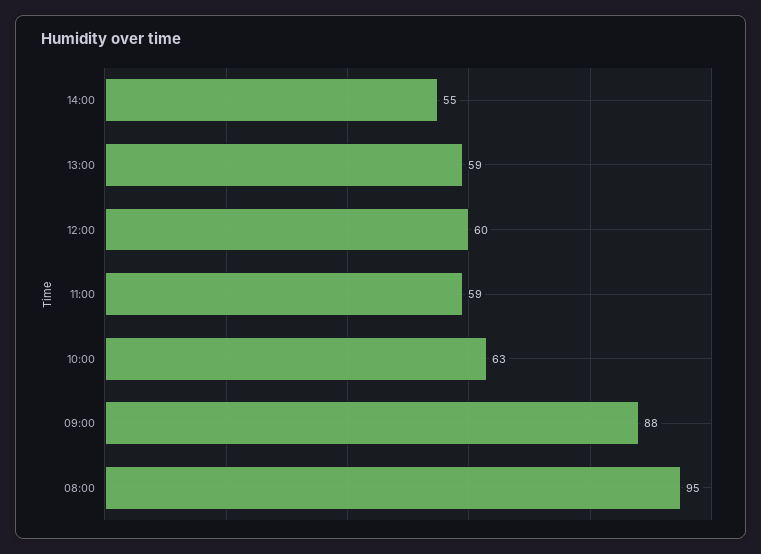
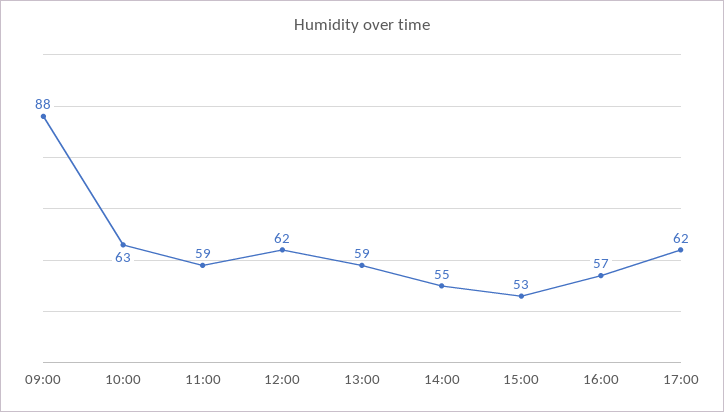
12:00: 60 -> 62
08:00: 95 -> none
15:00: none -> 53
16:00: none -> 57
17:00: none -> 62

